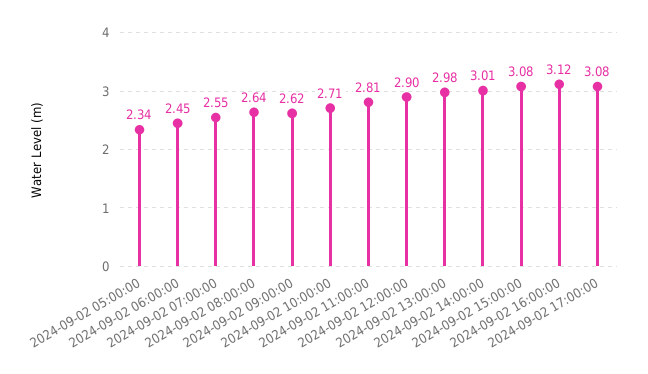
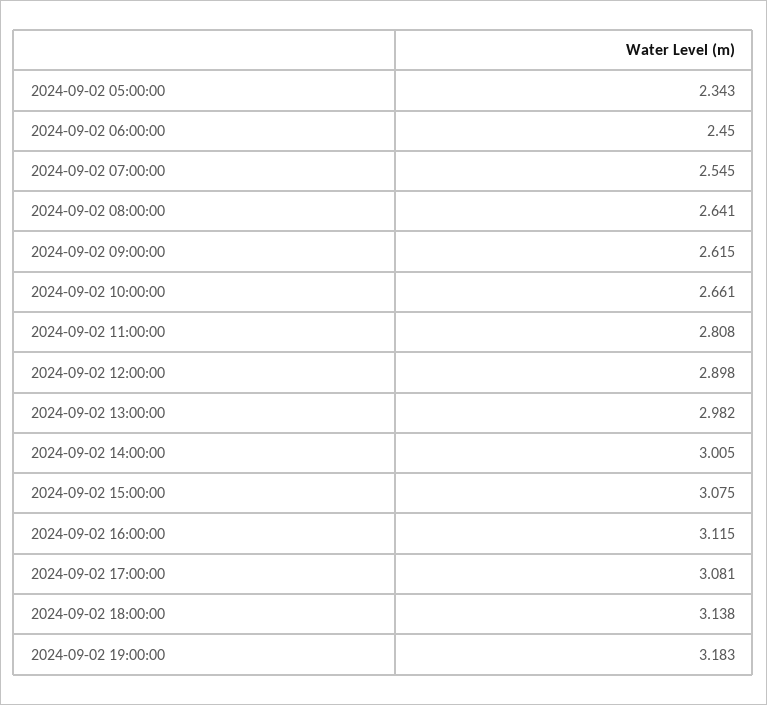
2024-09-02 10:00:00: 2.71 -> 2.661
2024-09-02 18:00:00: none -> 3.138
2024-09-02 19:00:00: none -> 3.183

